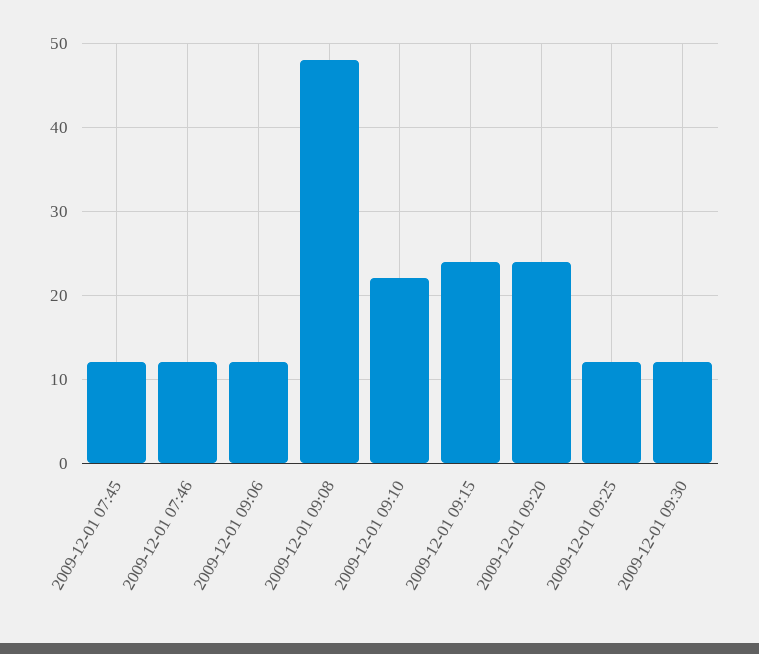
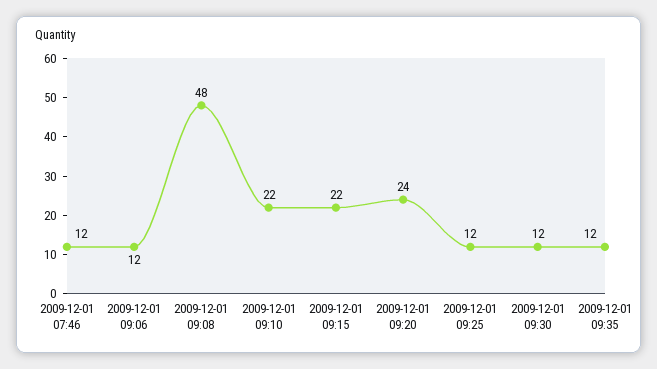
2009-12-01 07:45: 12 -> none
2009-12-01 09:15: 24 -> 22
2009-12-01 09:35: none -> 12

